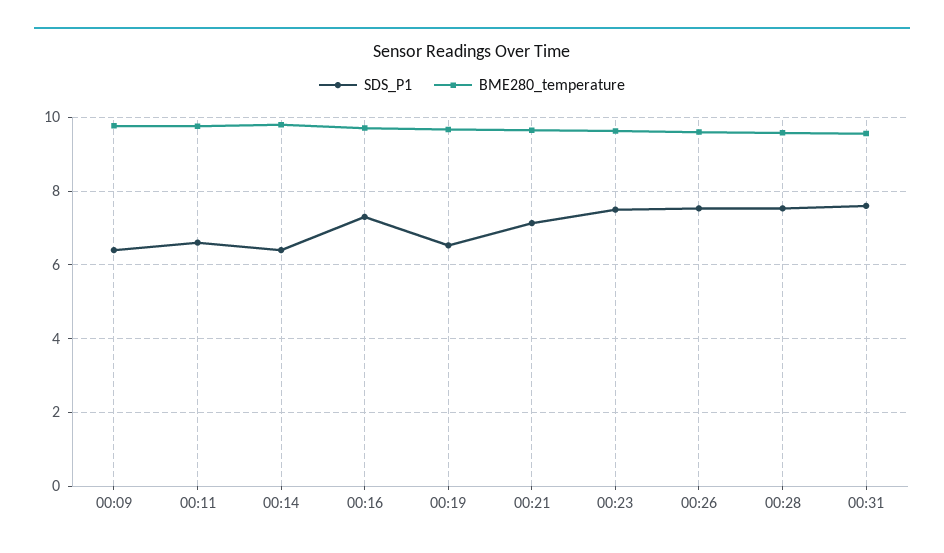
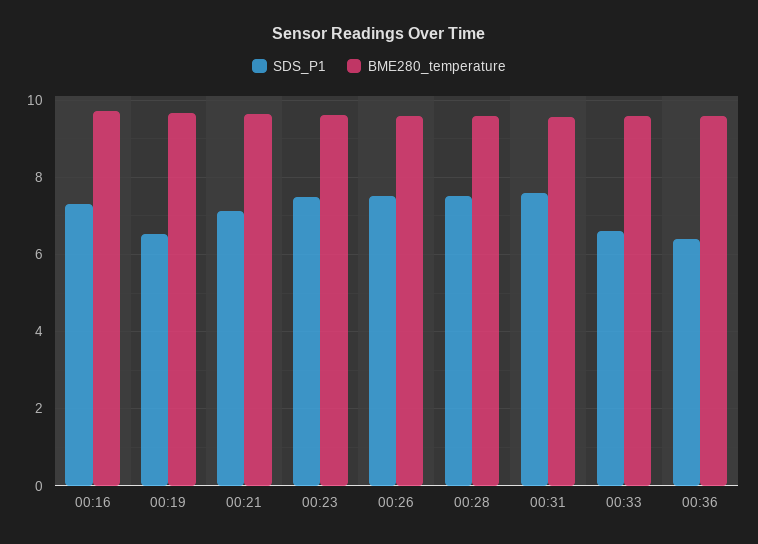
SDS_P1, 00:09: 6.4 -> none
BME280_temperature, 00:09: 9.8 -> none
SDS_P1, 00:11: 6.6 -> none
BME280_temperature, 00:11: 9.8 -> none
SDS_P1, 00:14: 6.4 -> none
BME280_temperature, 00:14: 9.8 -> none
SDS_P1, 00:33: none -> 6.6
BME280_temperature, 00:33: none -> 9.6
SDS_P1, 00:36: none -> 6.4
BME280_temperature, 00:36: none -> 9.6

